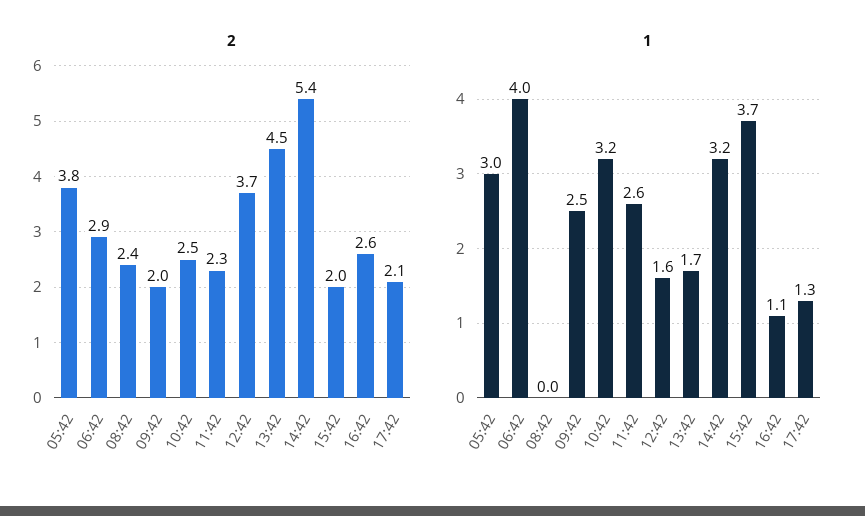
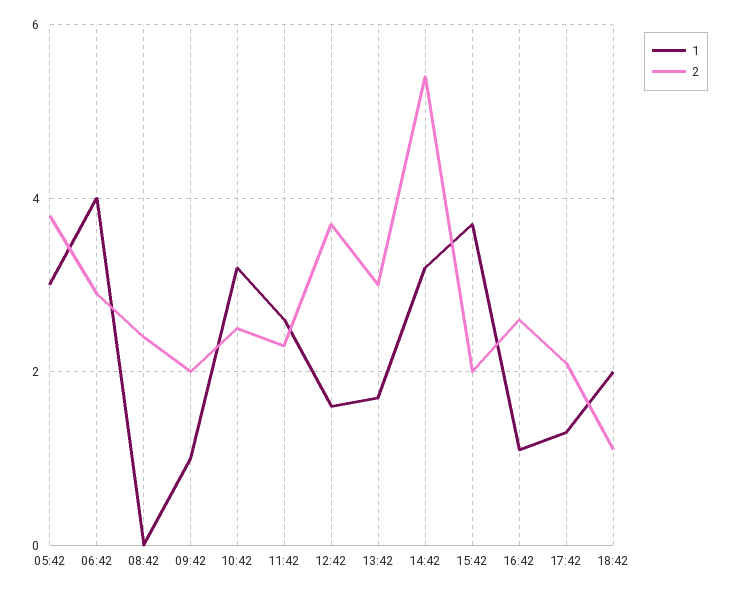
2, 13:42: 4.5 -> 3
1, 09:42: 2.5 -> 1
1, 18:42: none -> 2
2, 18:42: none -> 1

